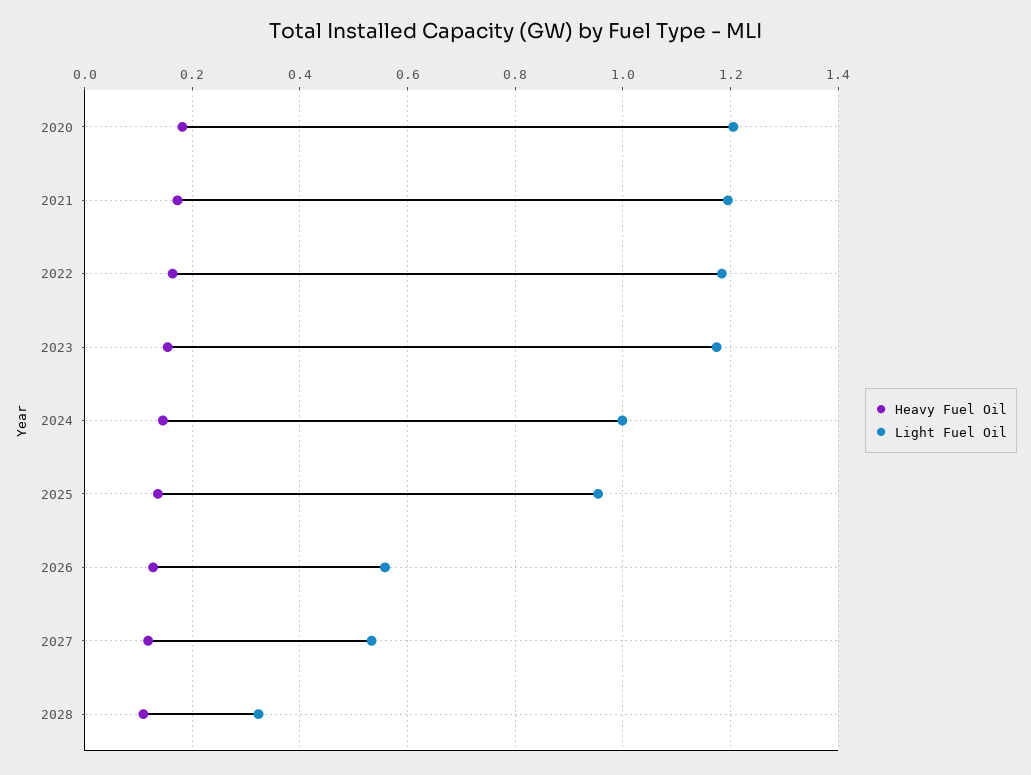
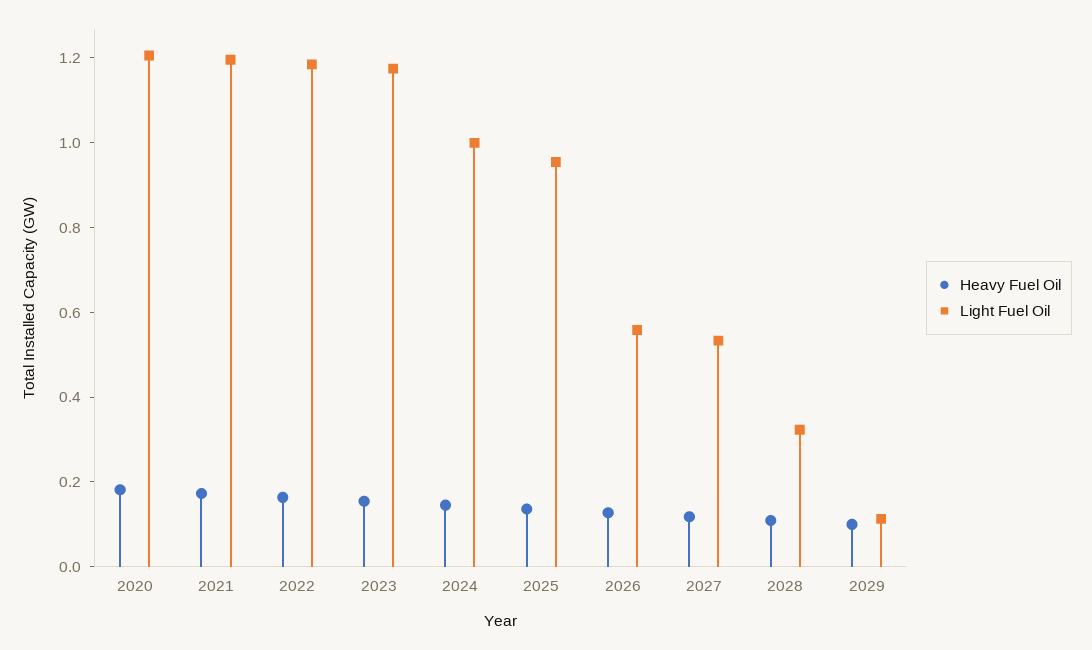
Heavy Fuel Oil, 2029: none -> 0.1
Light Fuel Oil, 2029: none -> 0.1

